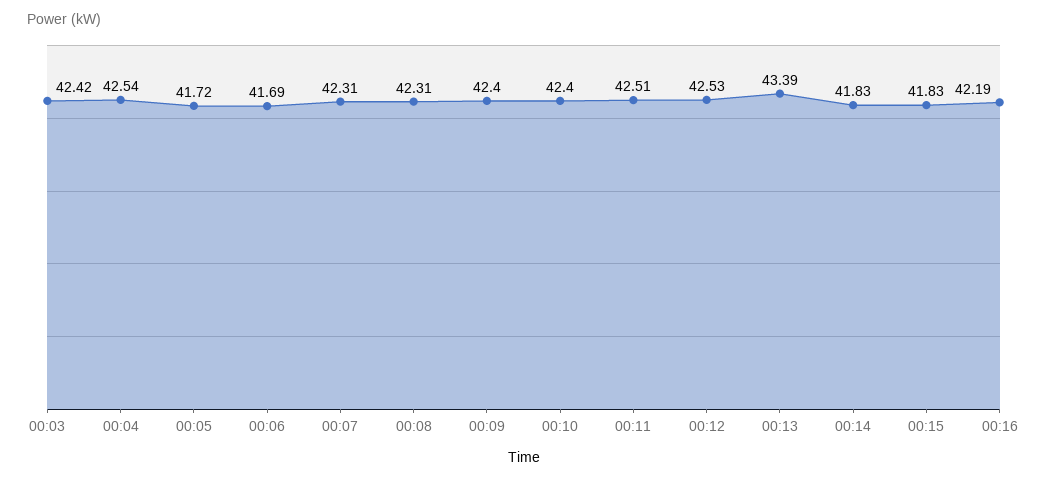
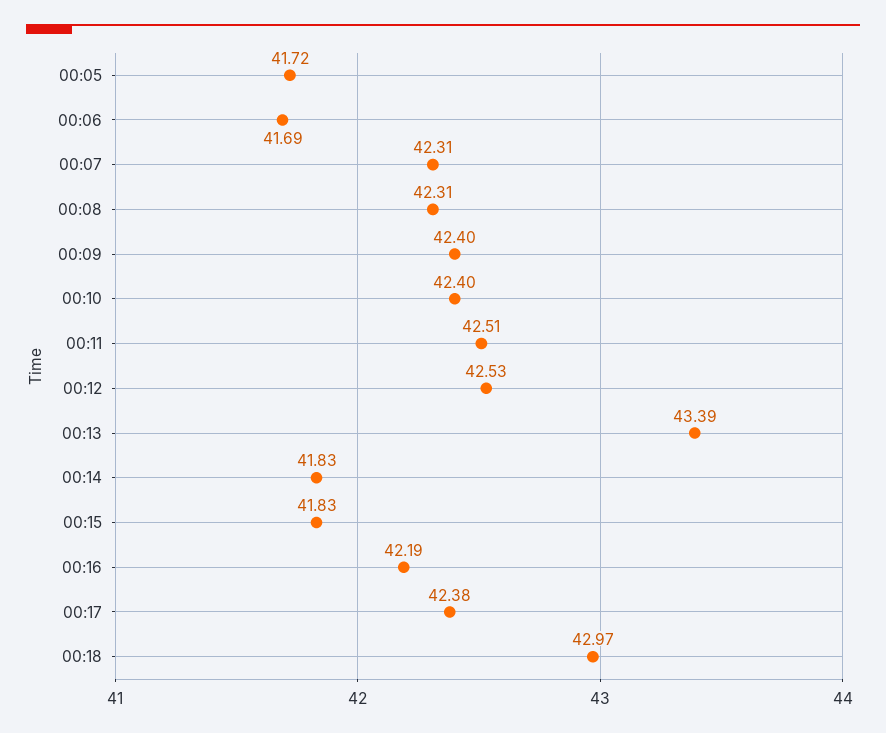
00:03: 42.42 -> none
00:04: 42.54 -> none
00:17: none -> 42.38
00:18: none -> 42.97

